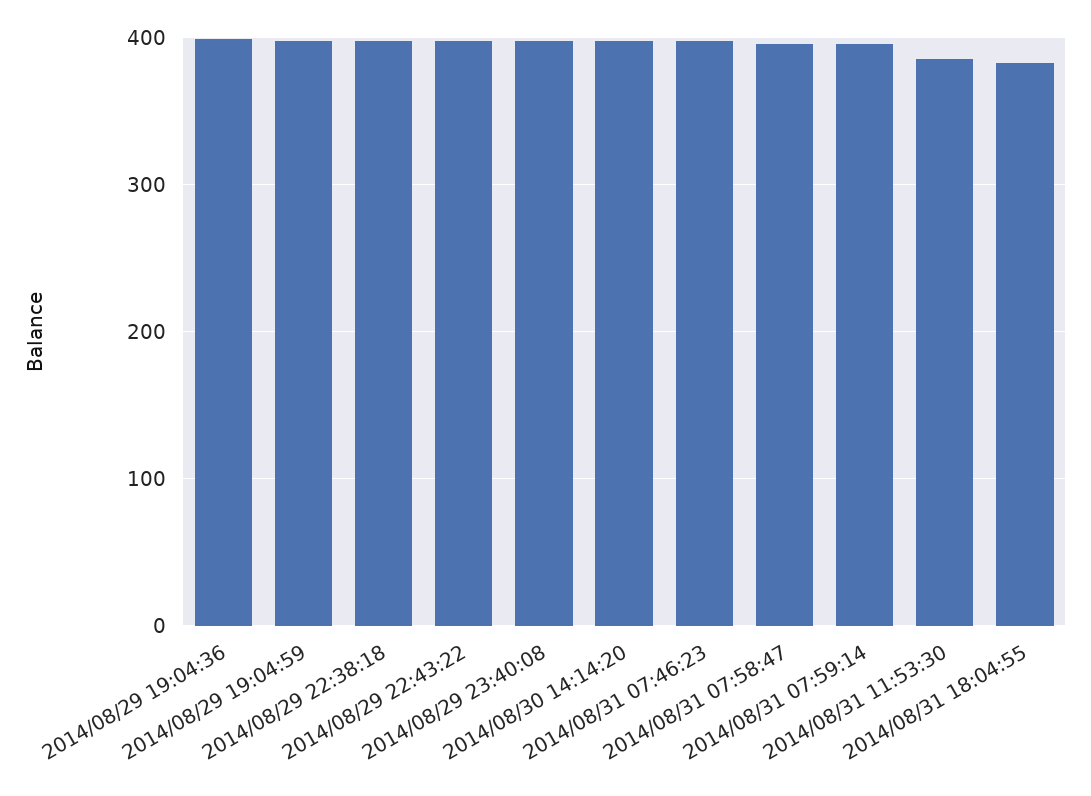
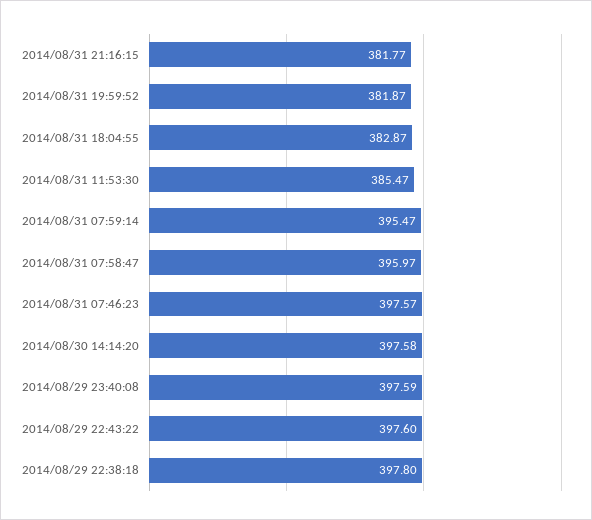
2014/08/29 19:04:36: 400 -> none
2014/08/29 19:04:59: 400 -> none
2014/08/31 21:16:15: none -> 381.77
2014/08/31 19:59:52: none -> 381.87

